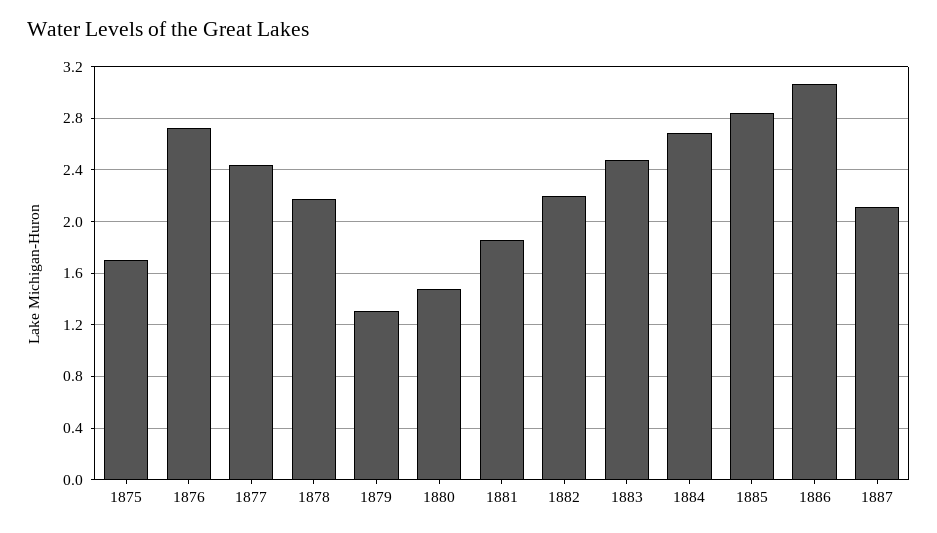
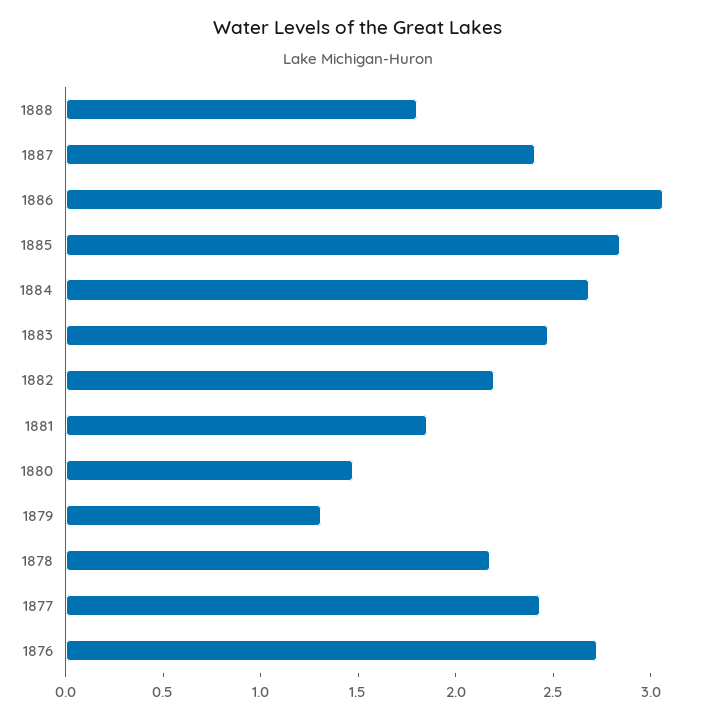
1875: 1.7 -> none
1887: 2.1 -> 2.4
1888: none -> 1.8

